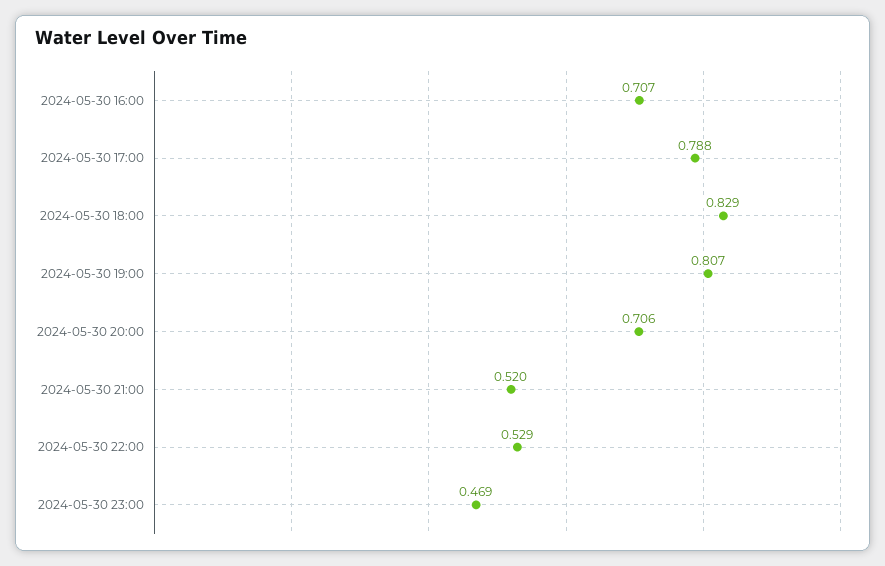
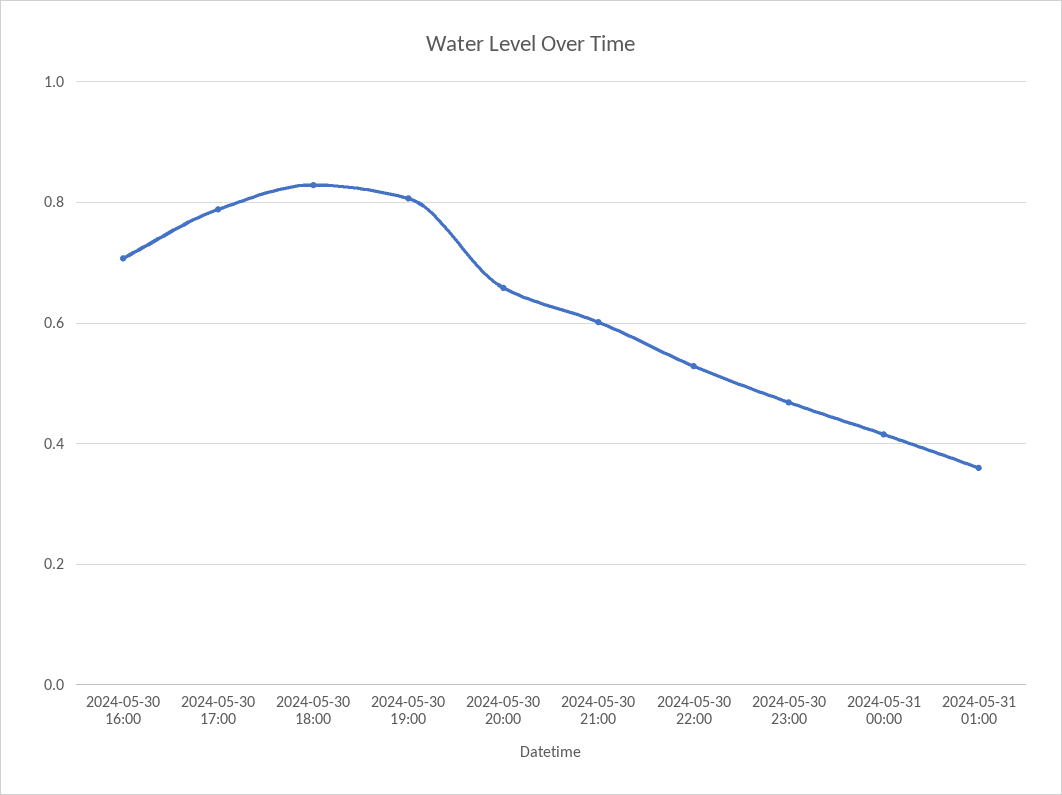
2024-05-30 20:00: 0.706 -> 0.66
2024-05-30 21:00: 0.52 -> 0.6
2024-05-31 00:00: none -> 0.42
2024-05-31 01:00: none -> 0.36

